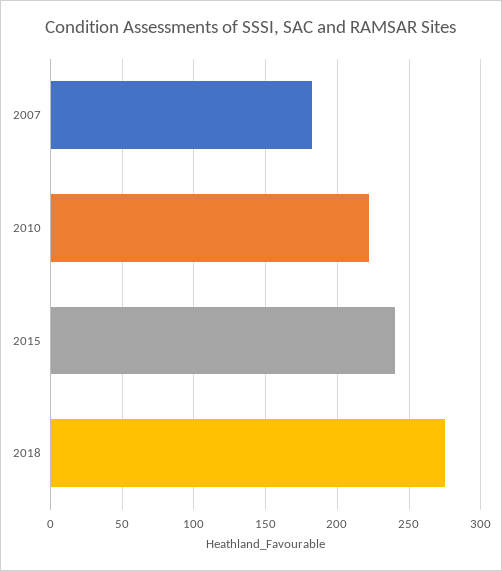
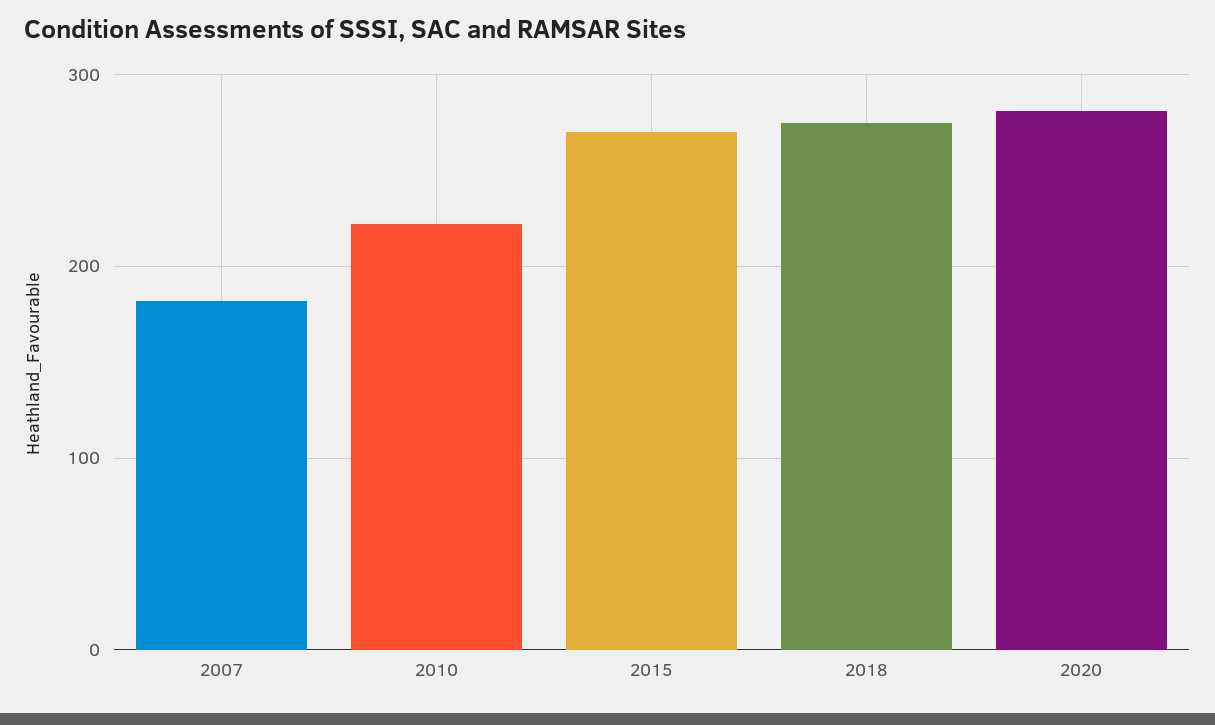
2015: 240 -> 270
2020: none -> 280

